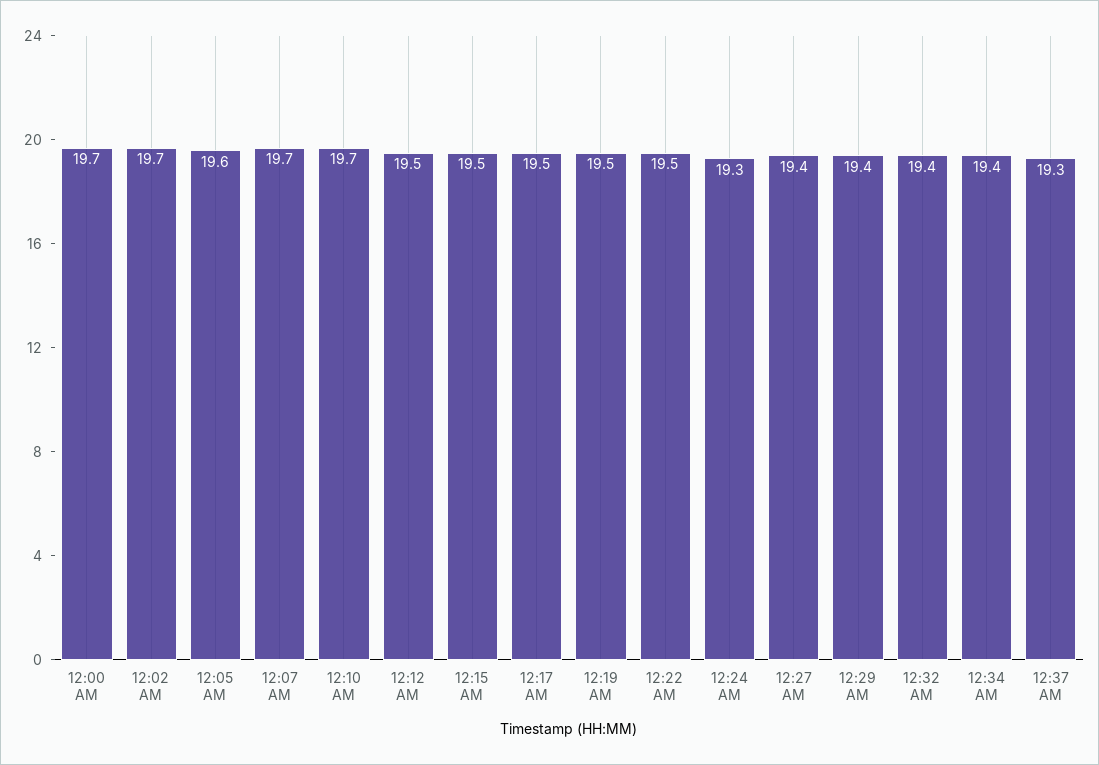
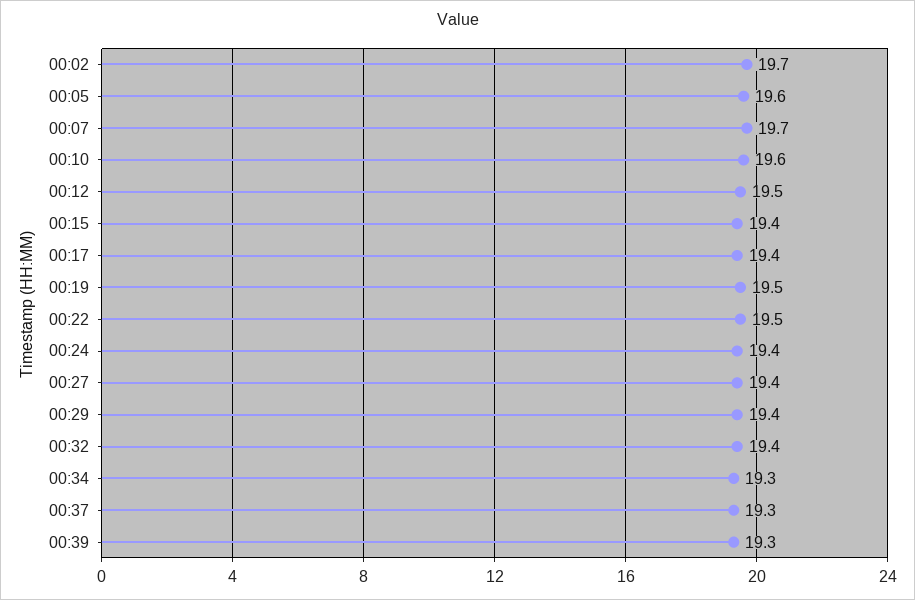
12:00 AM: 19.7 -> none
12:10 AM: 19.7 -> 19.6
12:15 AM: 19.5 -> 19.4
12:17 AM: 19.5 -> 19.4
12:24 AM: 19.3 -> 19.4
12:34 AM: 19.4 -> 19.3
00:39: none -> 19.3

